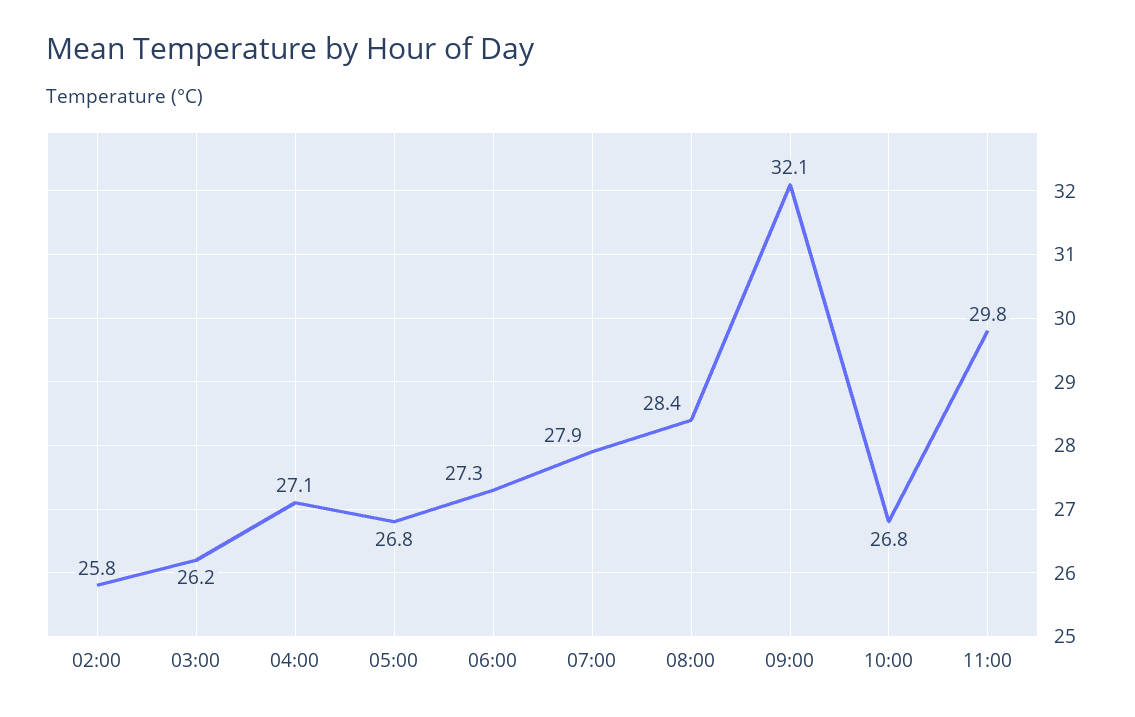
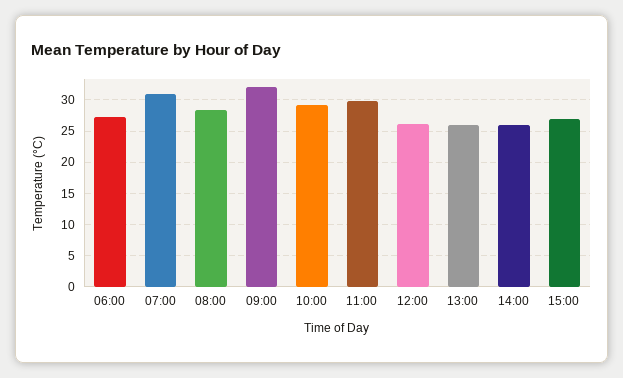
02:00: 25.8 -> none
03:00: 26.2 -> none
04:00: 27.1 -> none
05:00: 26.8 -> none
07:00: 27.9 -> 31
10:00: 26.8 -> 29
12:00: none -> 26
13:00: none -> 26
14:00: none -> 26
15:00: none -> 27

